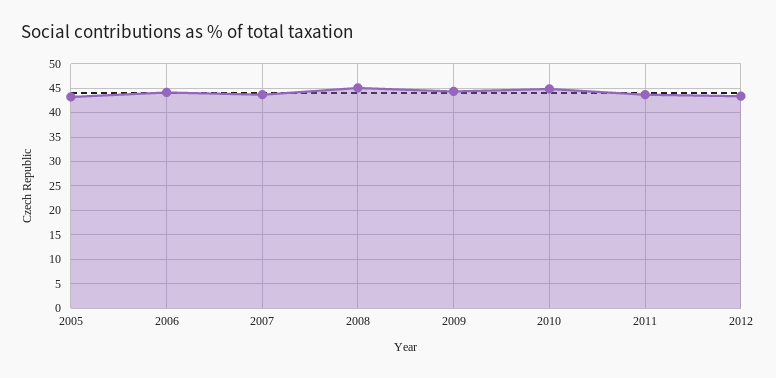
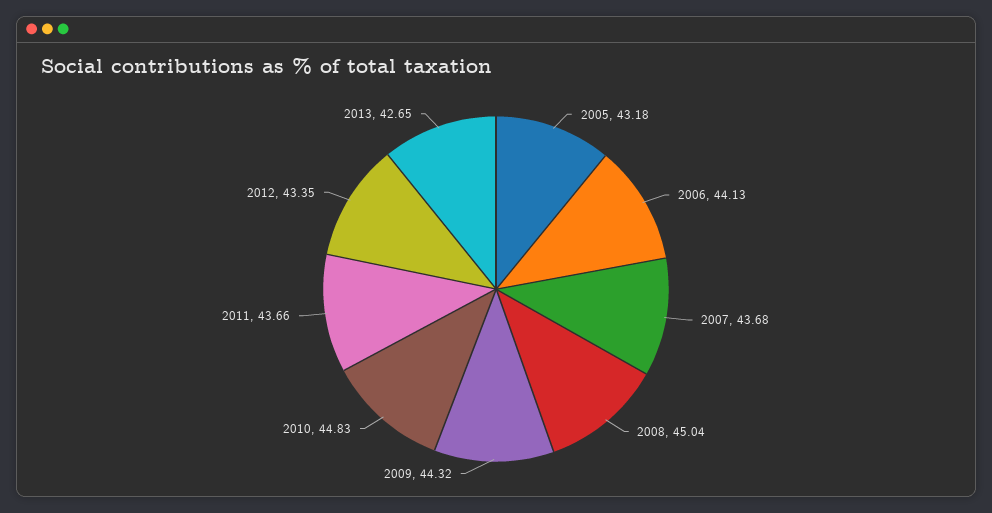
2013: none -> 42.65

